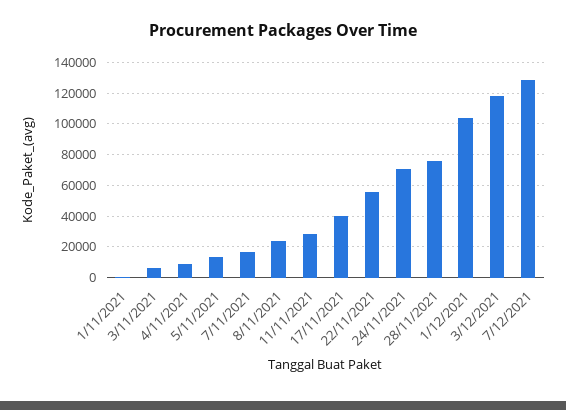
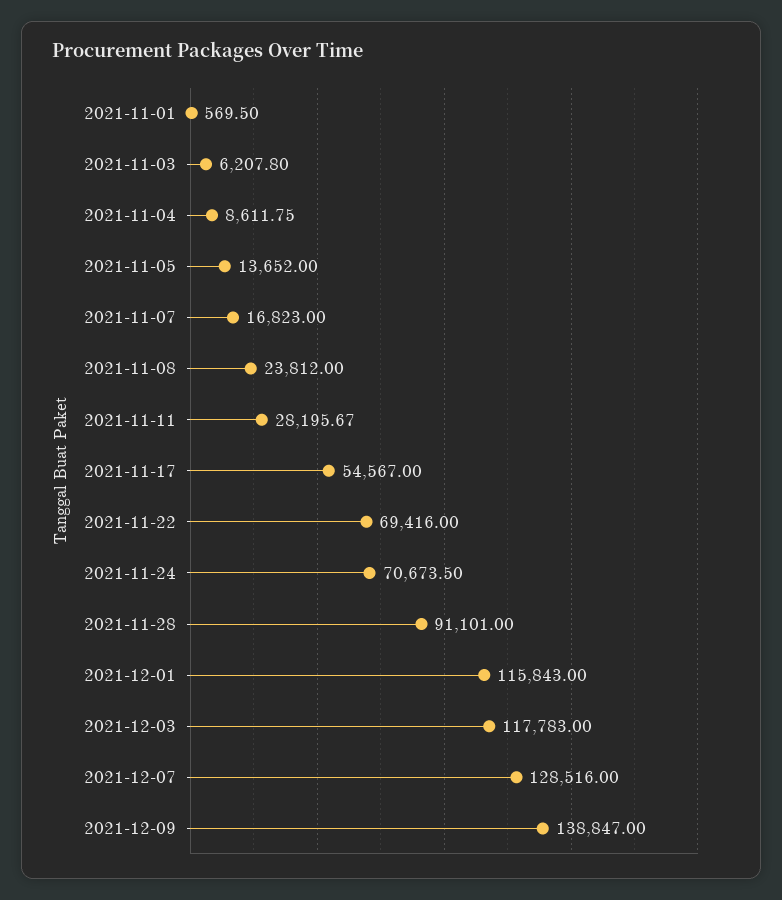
17/11/2021: 40000 -> 54567
22/11/2021: 55000 -> 69416
28/11/2021: 75000 -> 91101
1/12/2021: 105000 -> 115843
2021-12-09: none -> 138847

